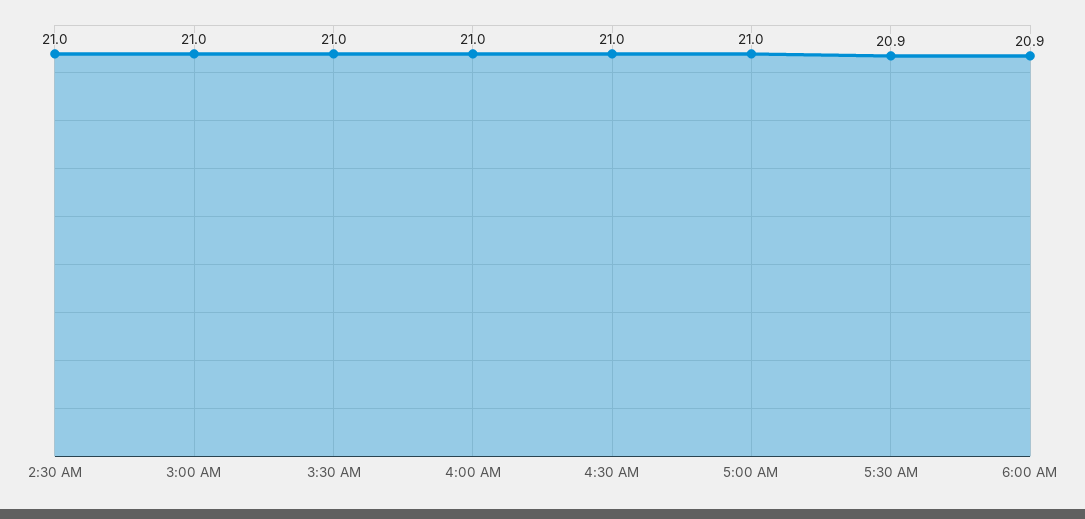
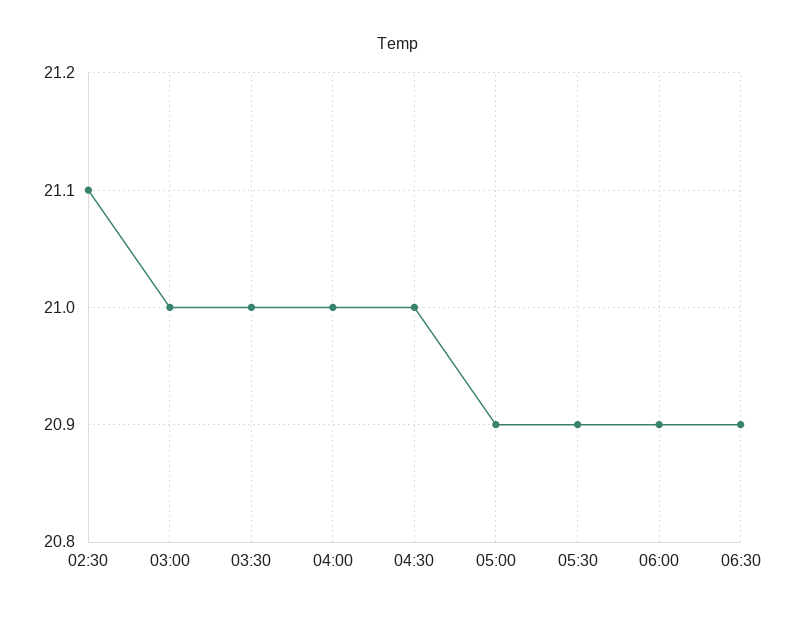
2:30 AM: 21 -> 21.1
5:00 AM: 21 -> 20.9
06:30: none -> 20.9

